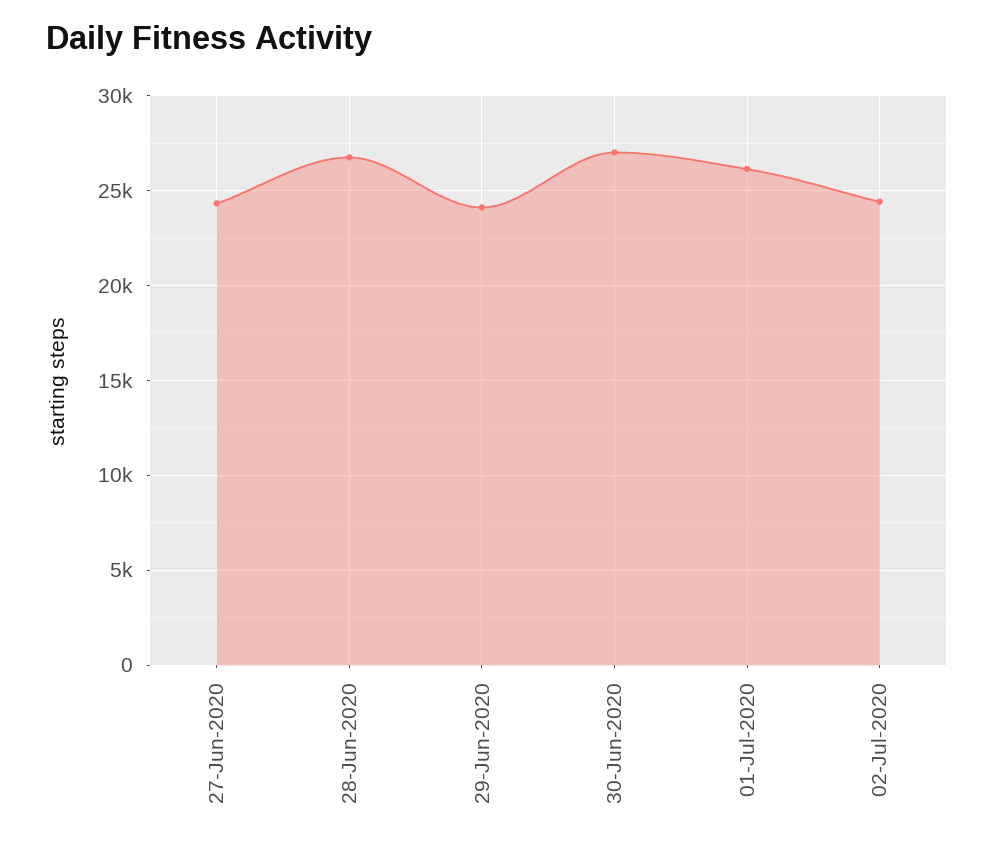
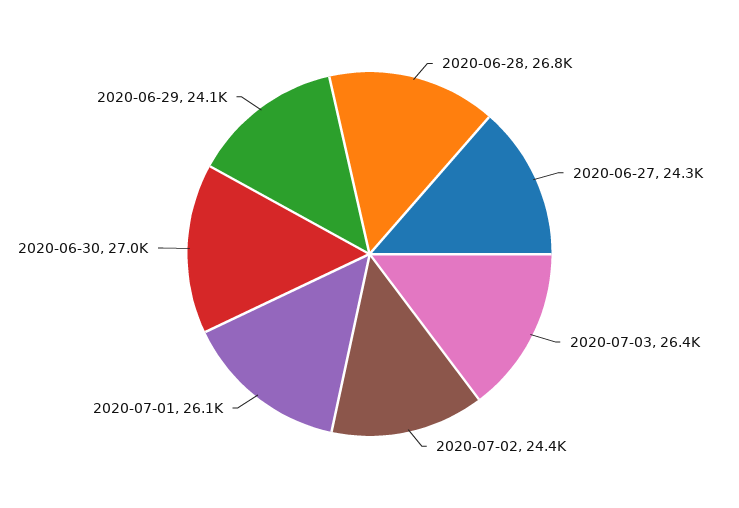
2020-07-03: none -> 26400

